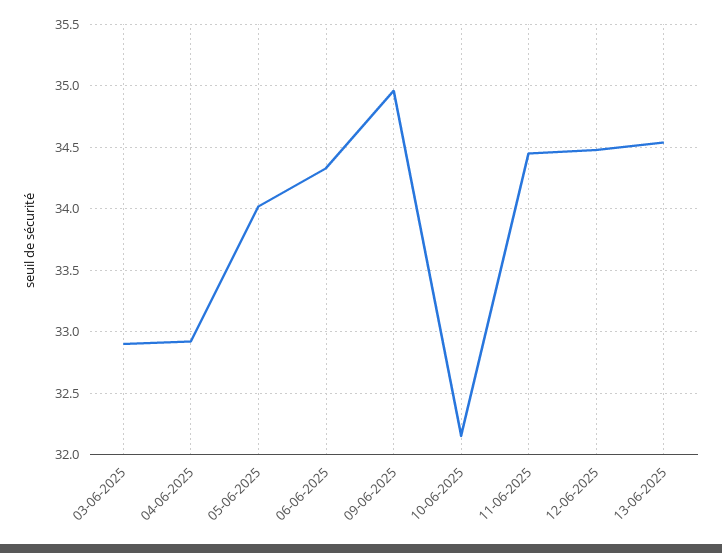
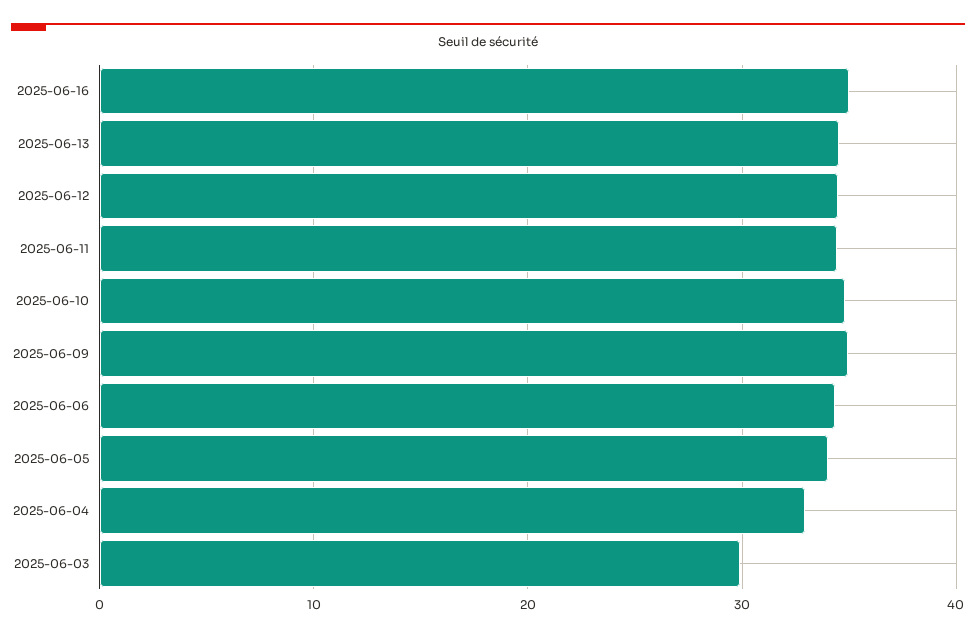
03-06-2025: 32.9 -> 30
10-06-2025: 32.15 -> 35
2025-06-16: none -> 35

